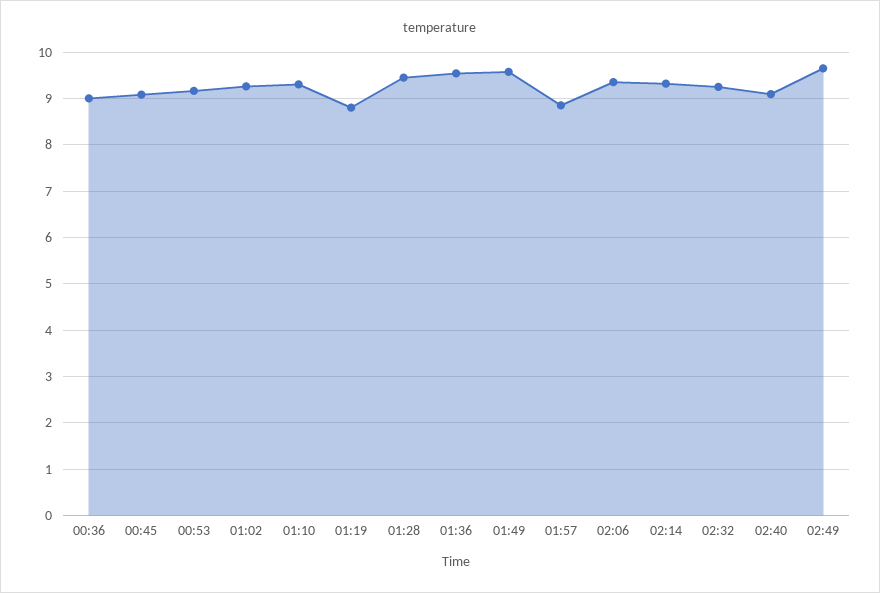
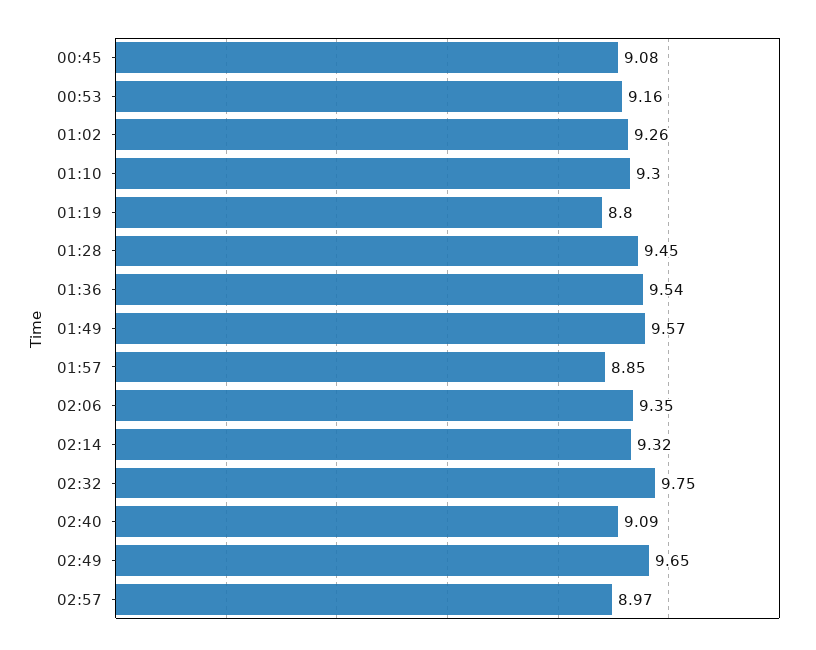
00:36: 9 -> none
02:32: 9.2 -> 9.75
02:57: none -> 8.97

